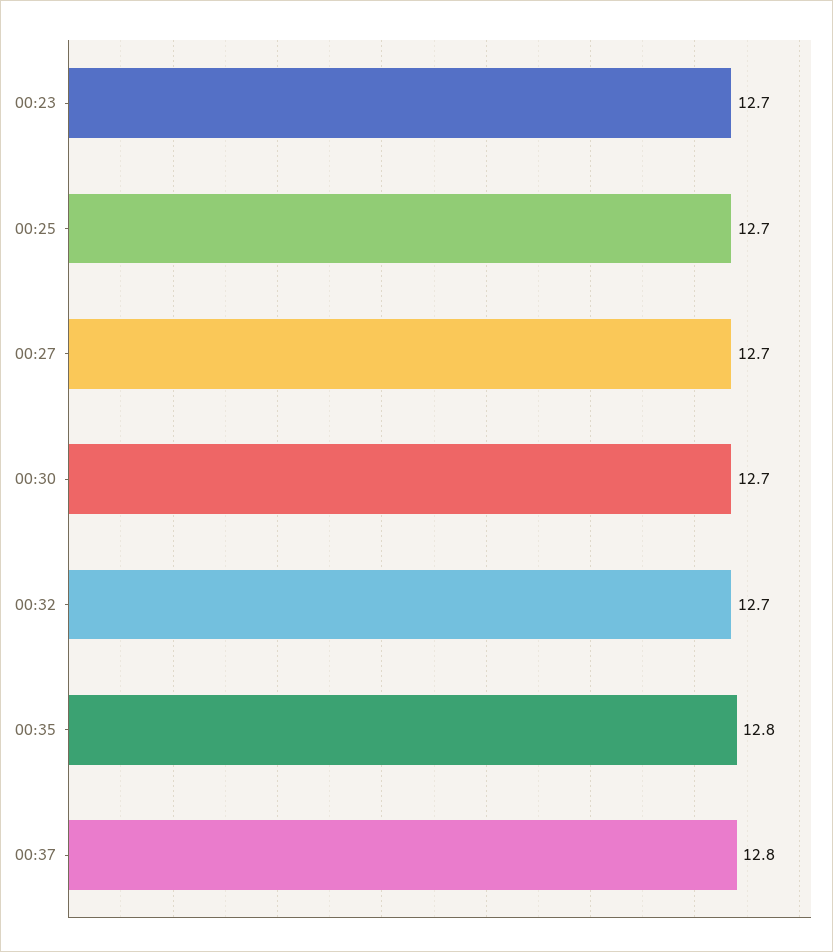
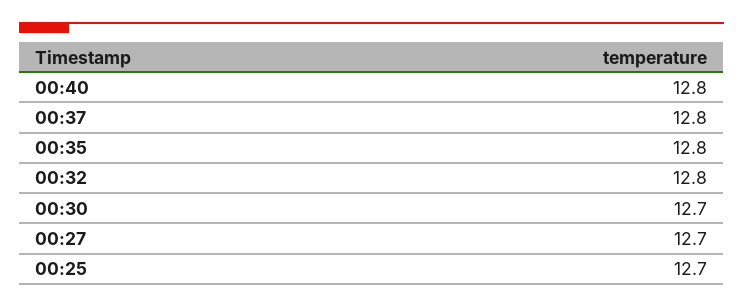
00:23: 12.7 -> none
00:32: 12.7 -> 12.8
00:40: none -> 12.8

